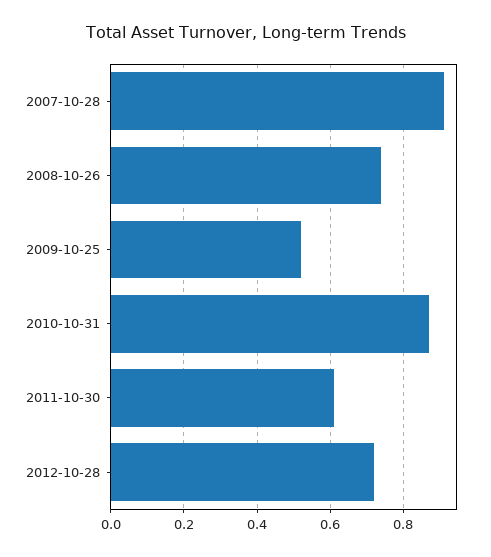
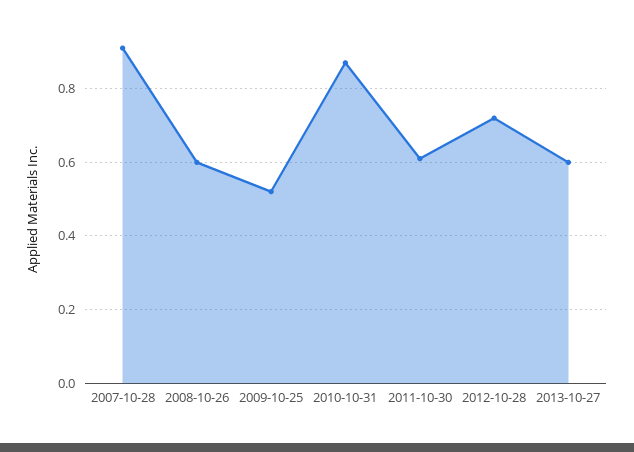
2008-10-26: 0.75 -> 0.6
2013-10-27: none -> 0.6

